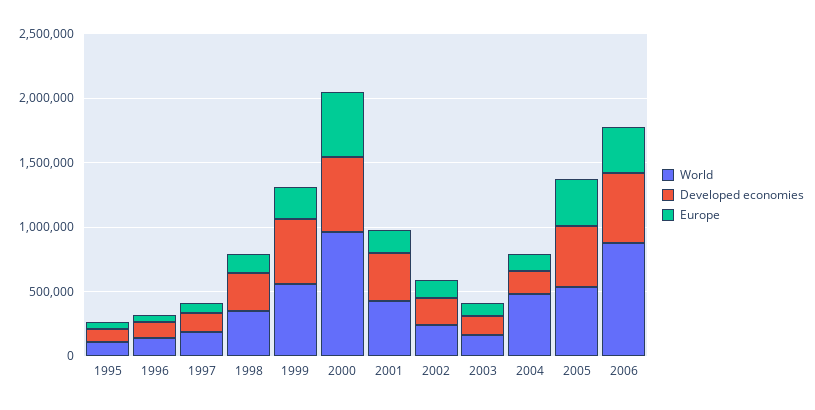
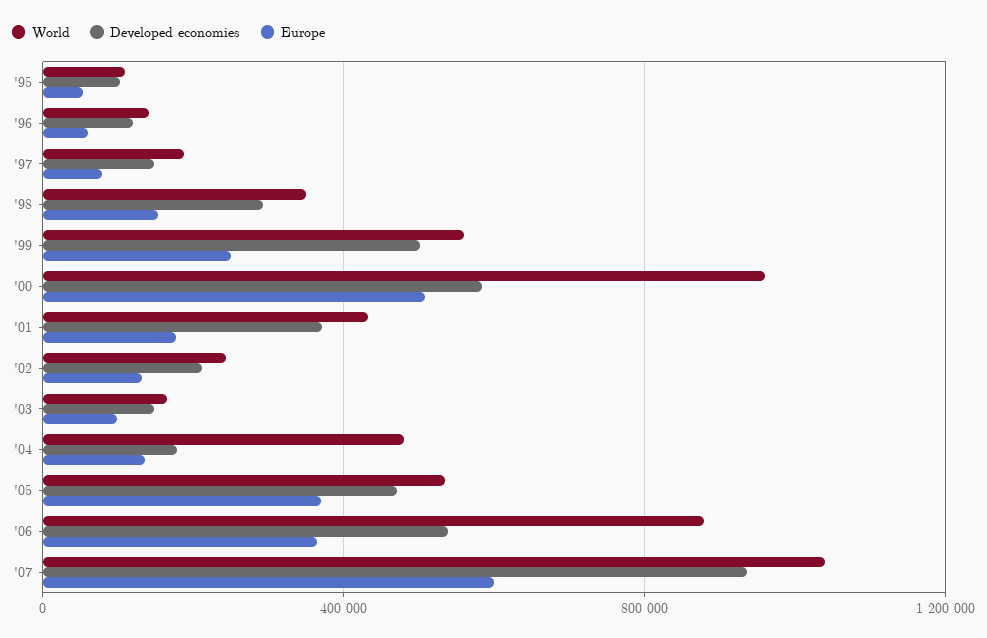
World, '07: none -> 1050000
Developed economies, '07: none -> 950000
Europe, '07: none -> 600000

